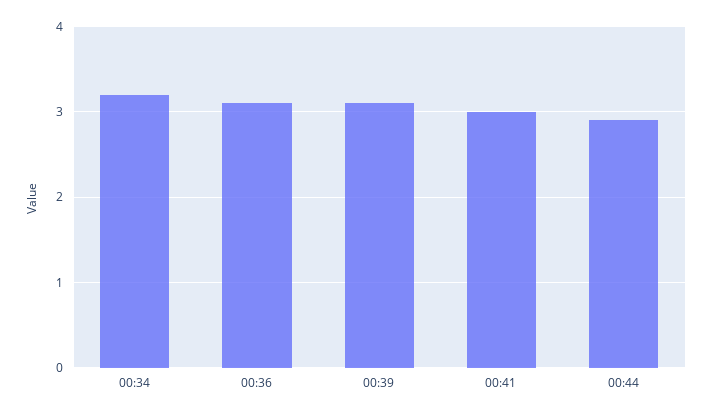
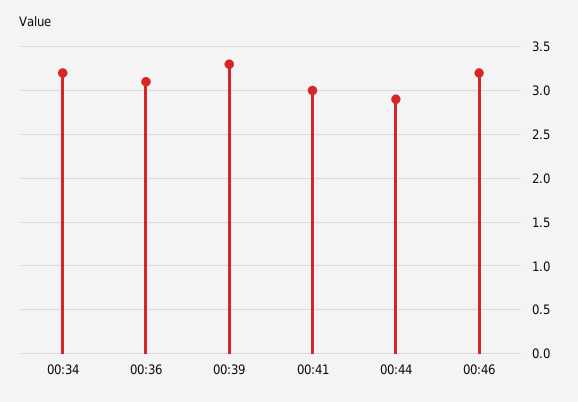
00:39: 3.1 -> 3.3
00:46: none -> 3.2

